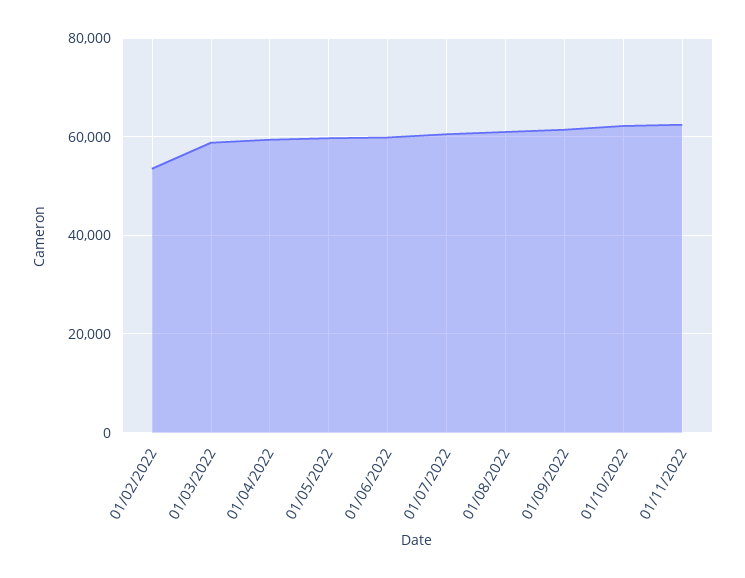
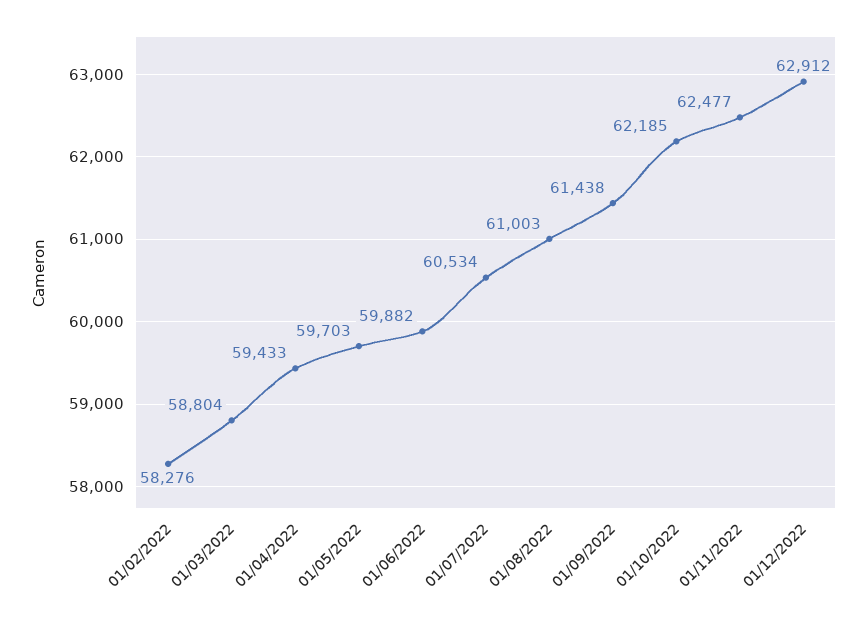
01/02/2022: 54000 -> 58276
01/12/2022: none -> 62912

